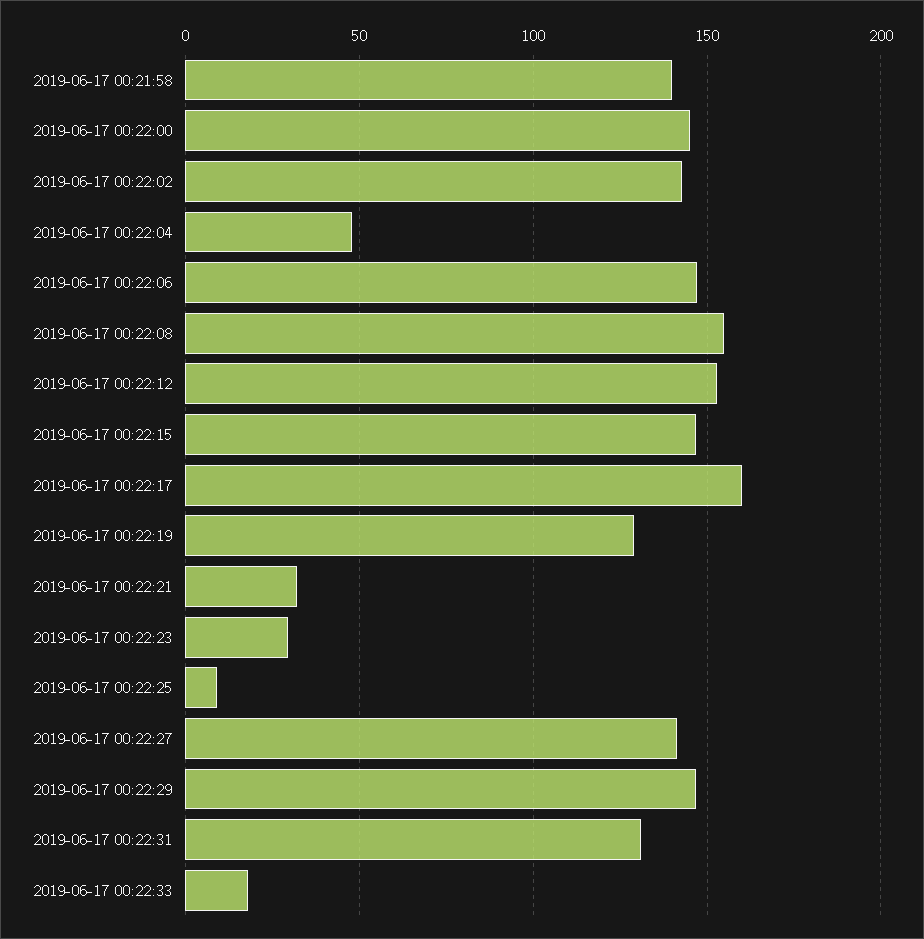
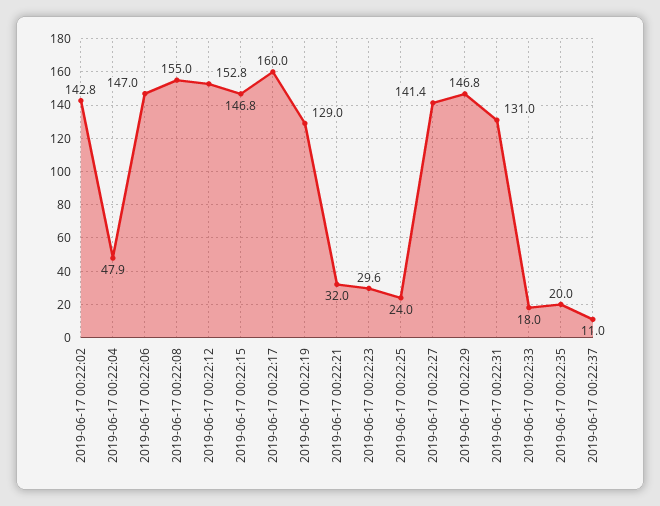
2019-06-17 00:21:58: 140 -> none
2019-06-17 00:22:00: 145 -> none
2019-06-17 00:22:25: 10 -> 24
2019-06-17 00:22:35: none -> 20
2019-06-17 00:22:37: none -> 11

